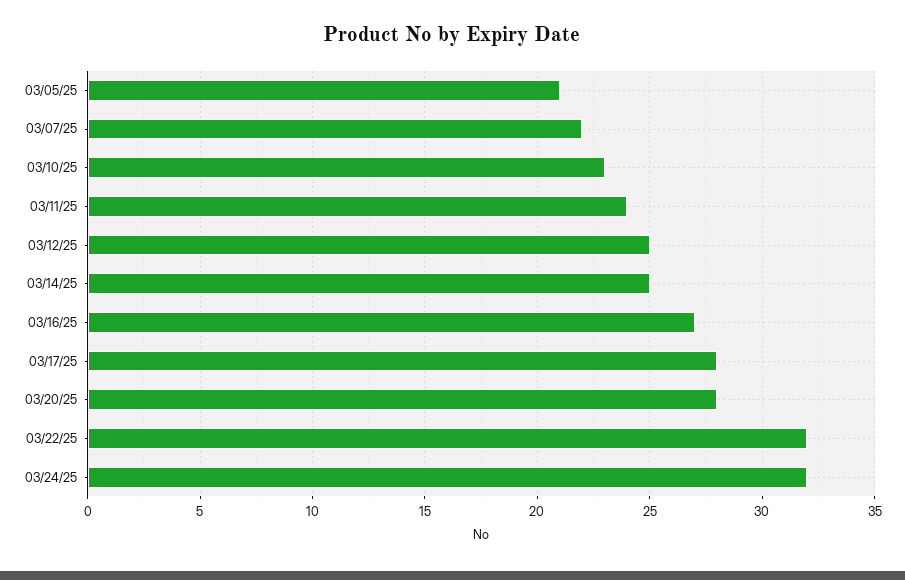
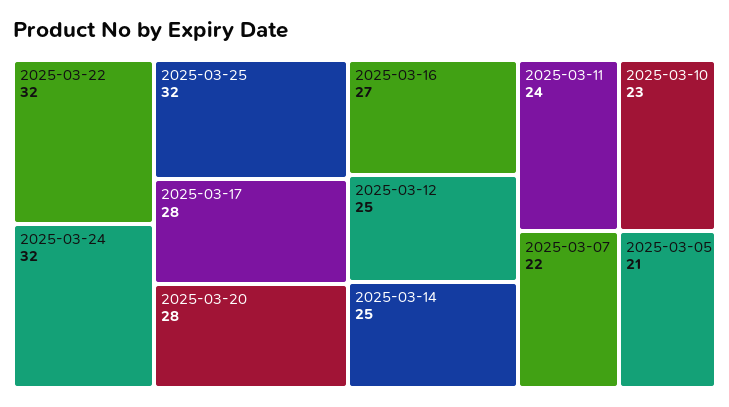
2025-03-25: none -> 32

